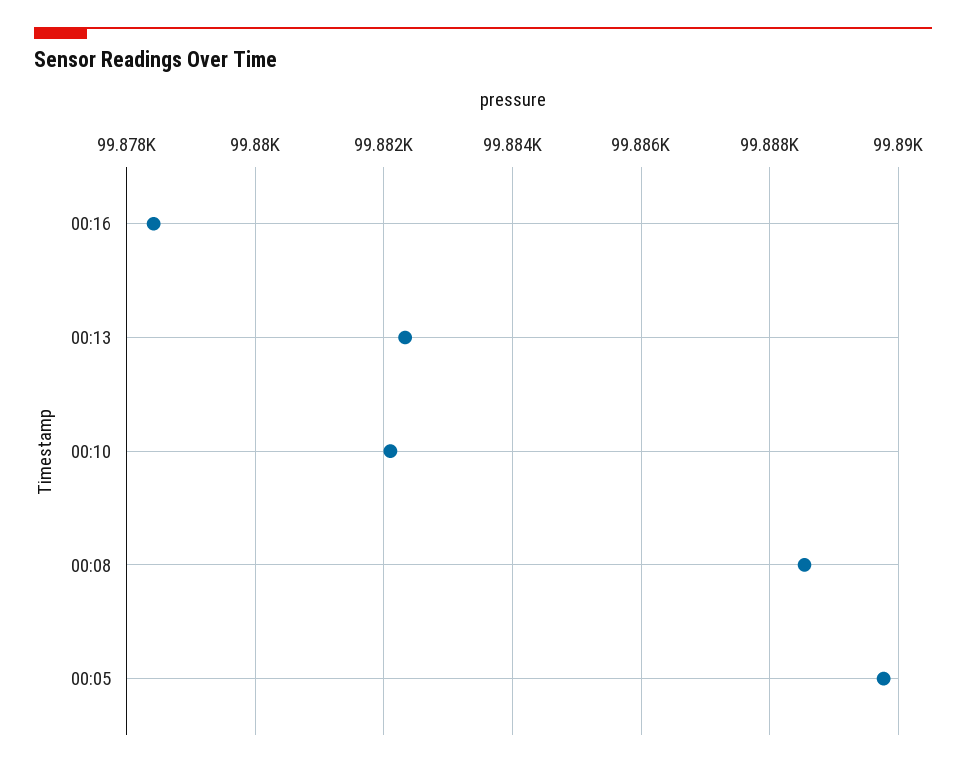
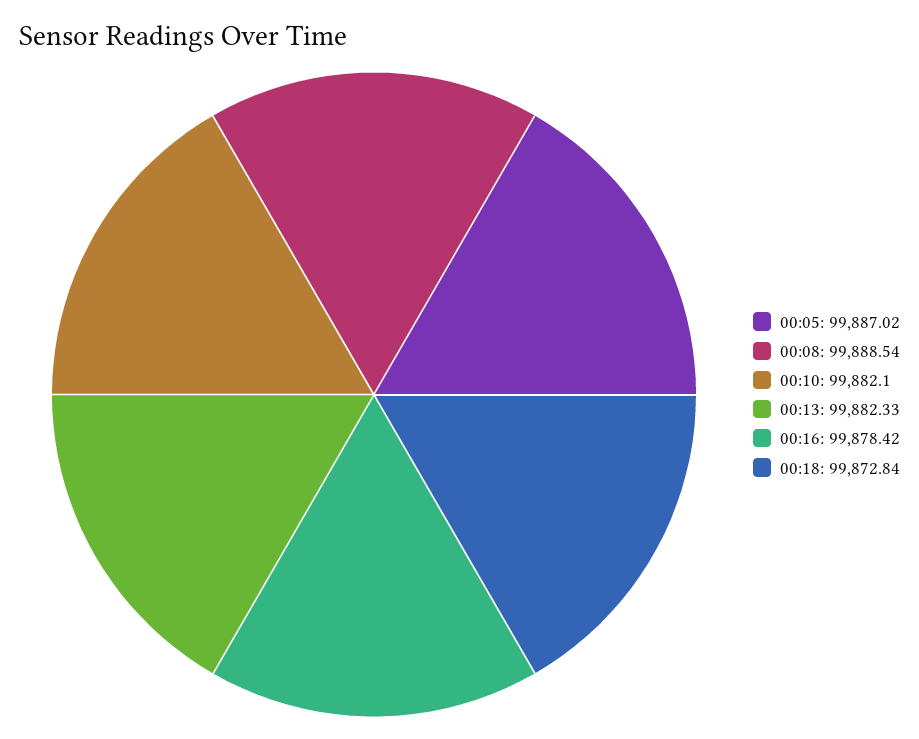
00:05: 99889.8 -> 99887.02
00:18: none -> 99872.84

